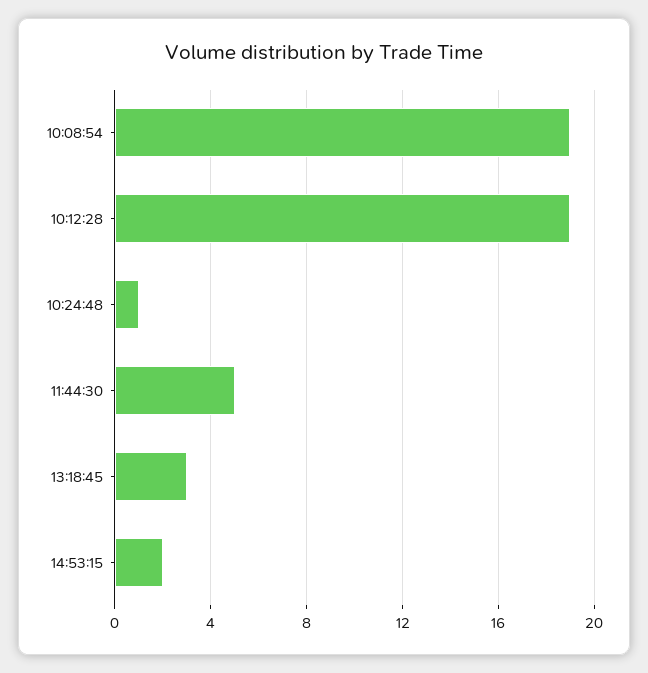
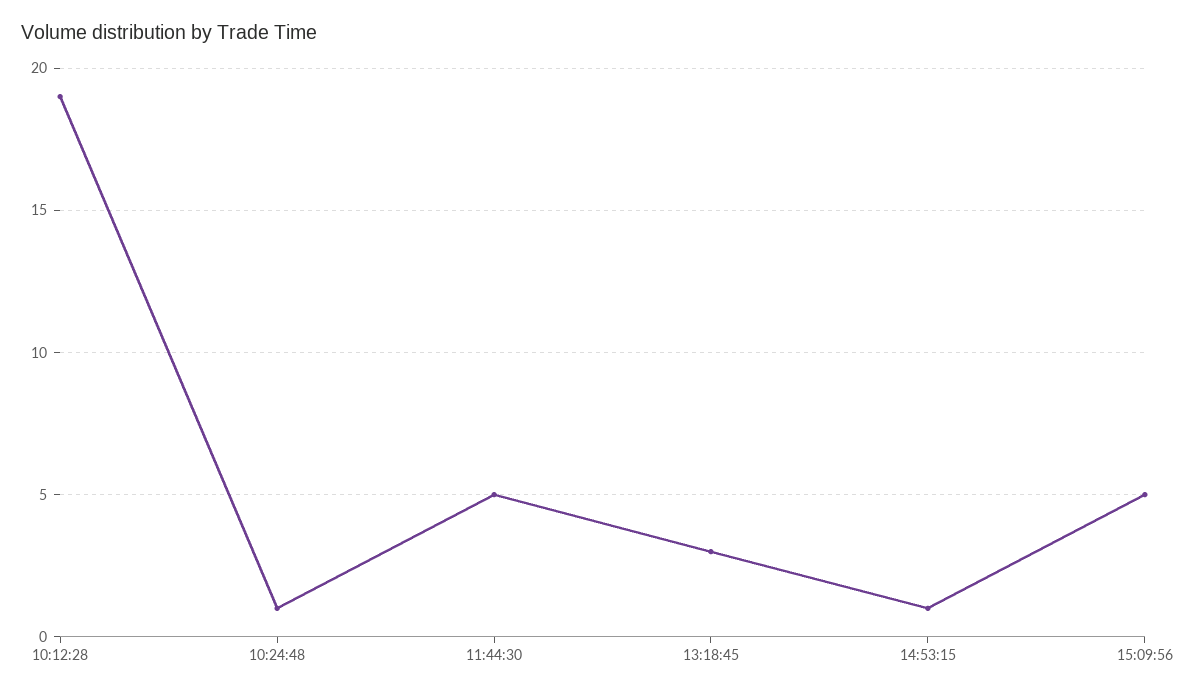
10:08:54: 19 -> none
14:53:15: 2 -> 1
15:09:56: none -> 5

